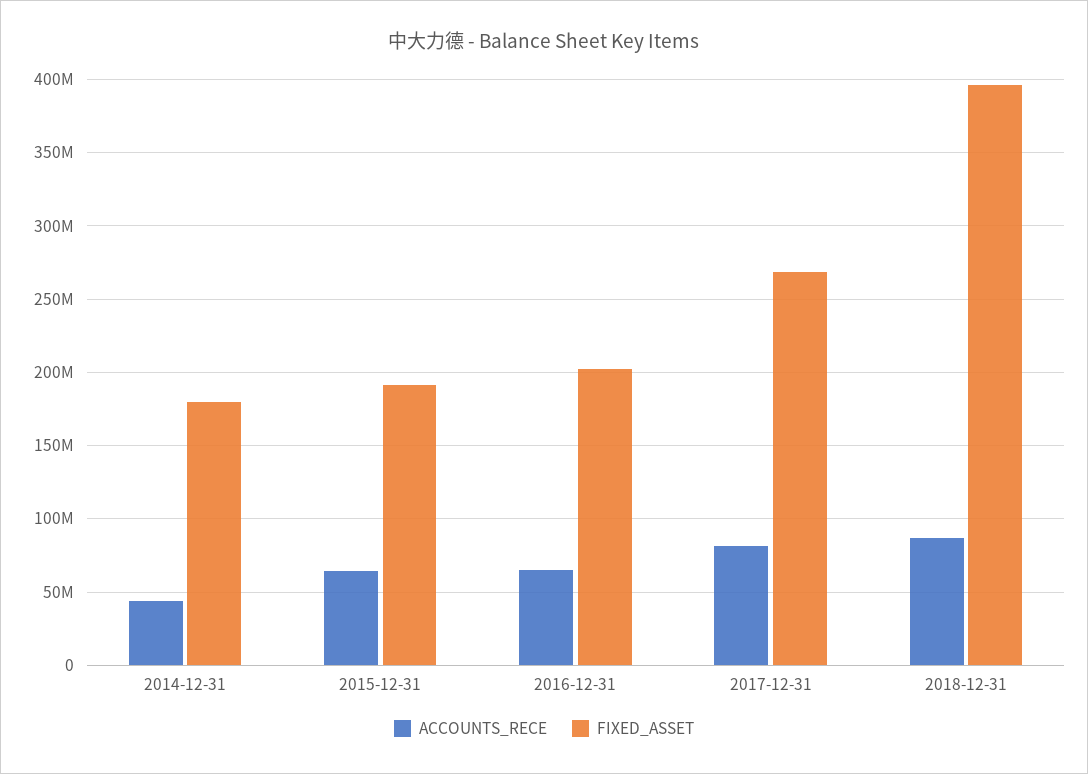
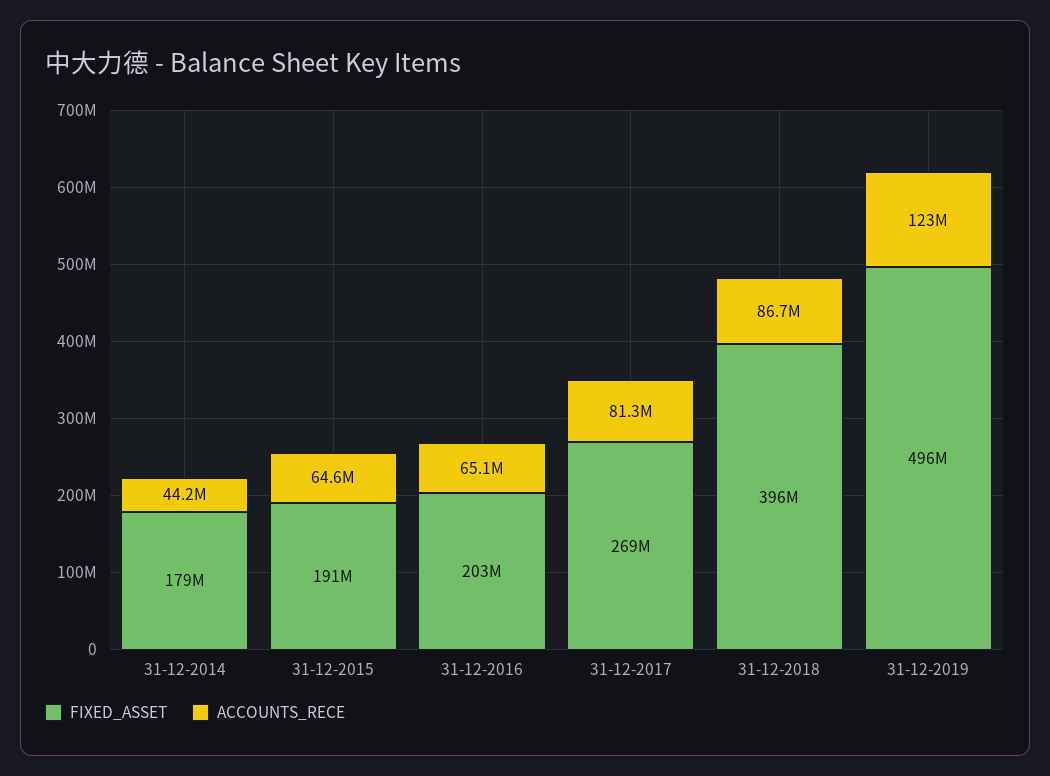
FIXED_ASSET, 31-12-2019: none -> 496000000
ACCOUNTS_RECE, 31-12-2019: none -> 123000000

